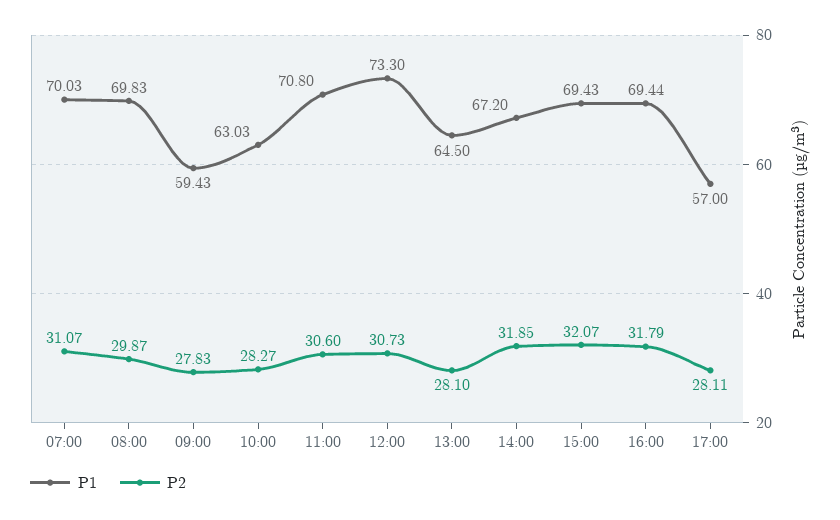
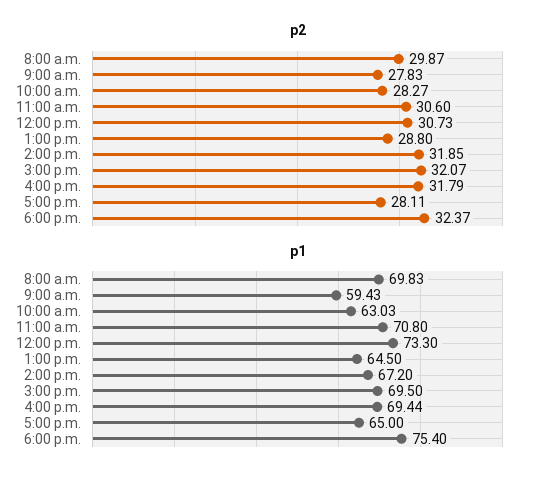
P1, 07:00: 70.03 -> none
P2, 07:00: 31.07 -> none
P2, 13:00: 28.1 -> 28.8
P1, 15:00: 69.43 -> 69.5
P1, 17:00: 57 -> 65
P2, 6:00 p.m.: none -> 32.37
P1, 6:00 p.m.: none -> 75.4

